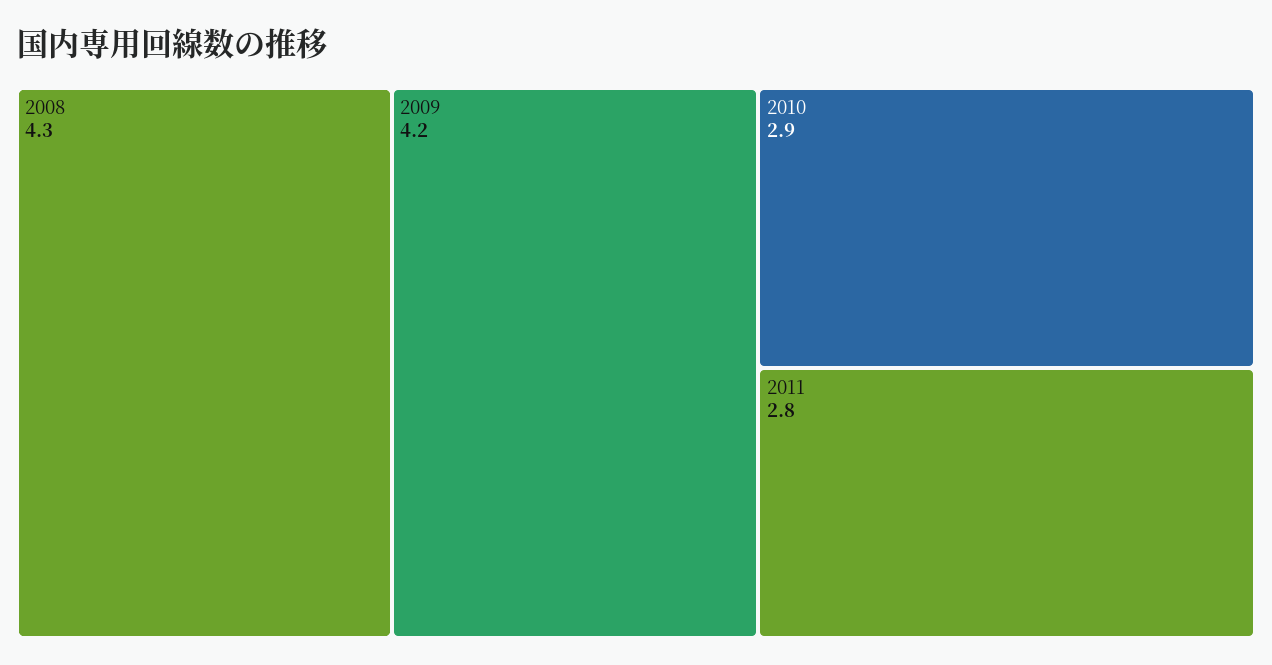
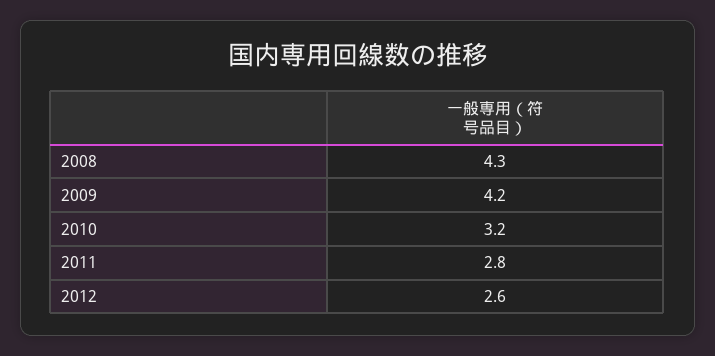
2010: 2.9 -> 3.2
2012: none -> 2.6

